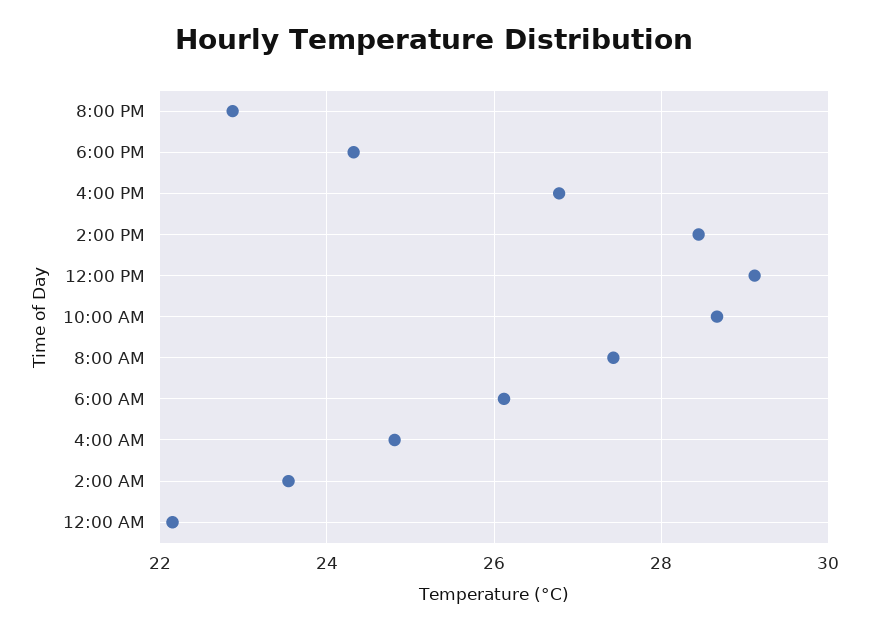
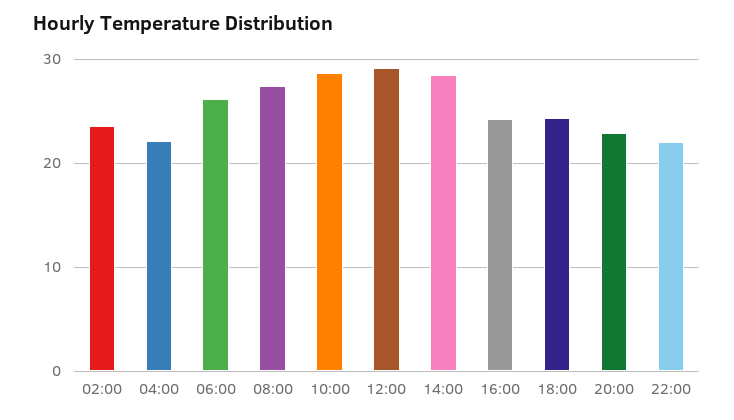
4:00 PM: 26.8 -> 24
4:00 AM: 24.8 -> 22
12:00 AM: 22.2 -> none
22:00: none -> 22

